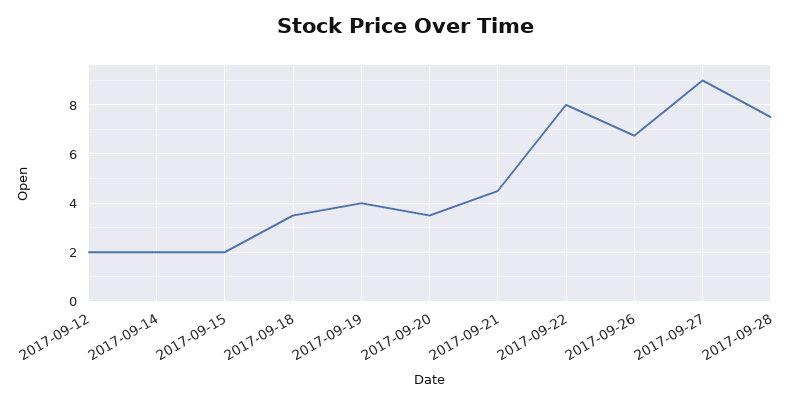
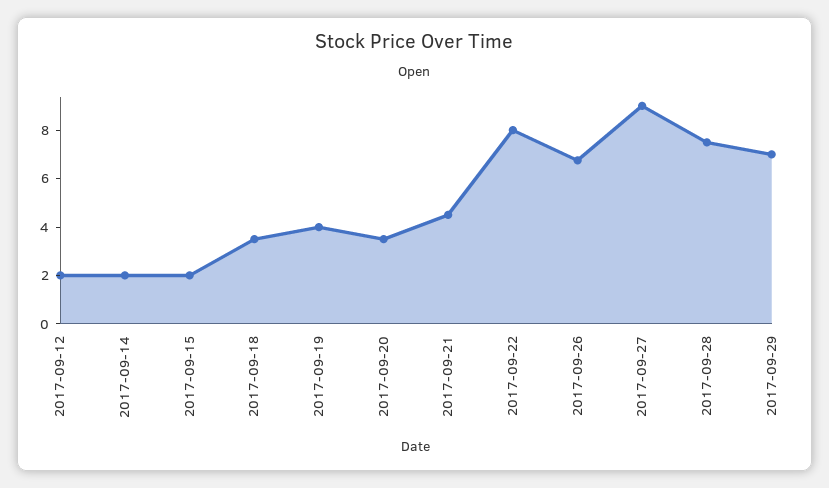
2017-09-29: none -> 7

